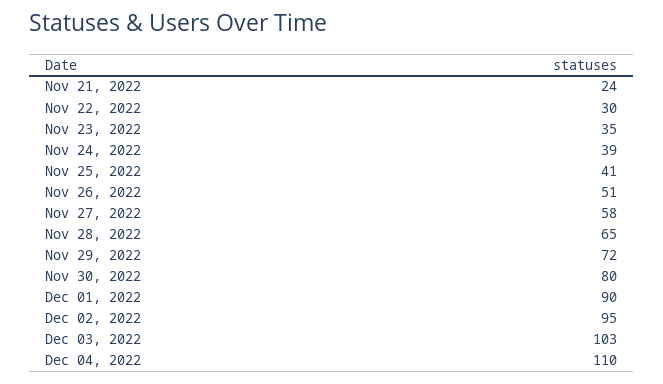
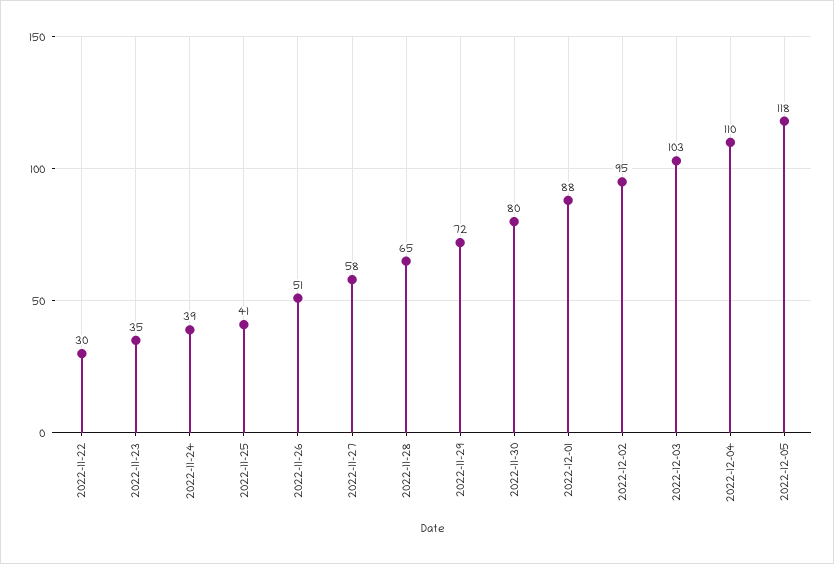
Nov 21, 2022: 24 -> none
Dec 01, 2022: 90 -> 88
2022-12-05: none -> 118

